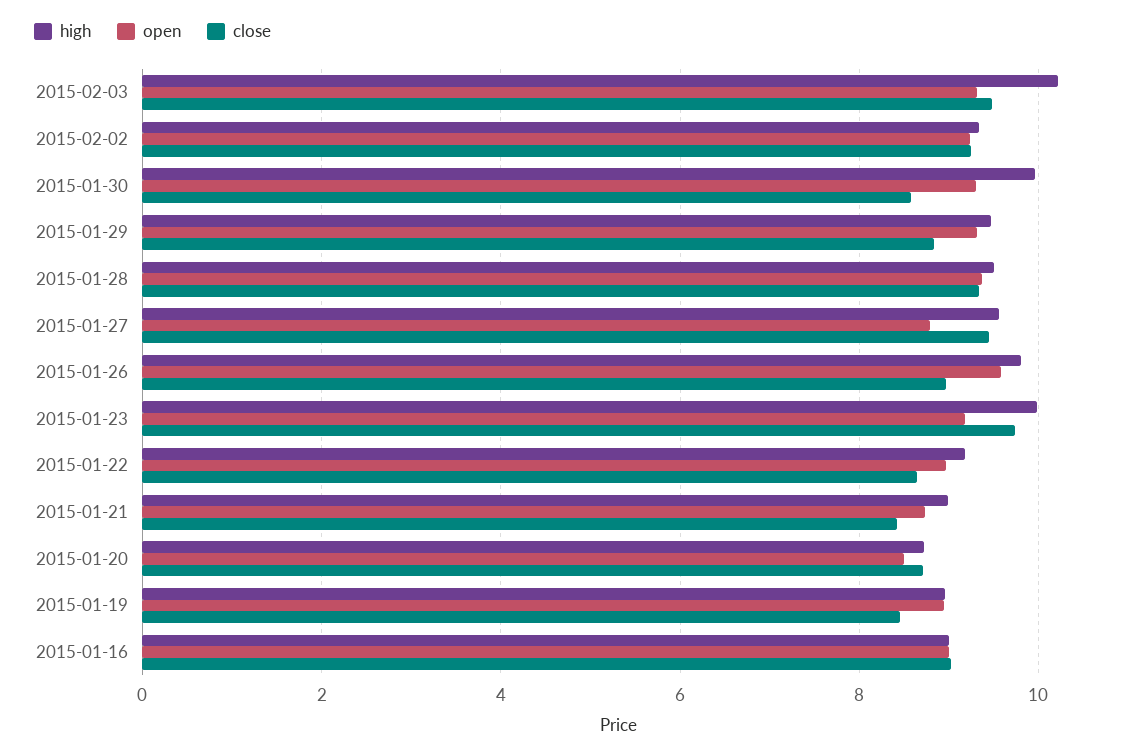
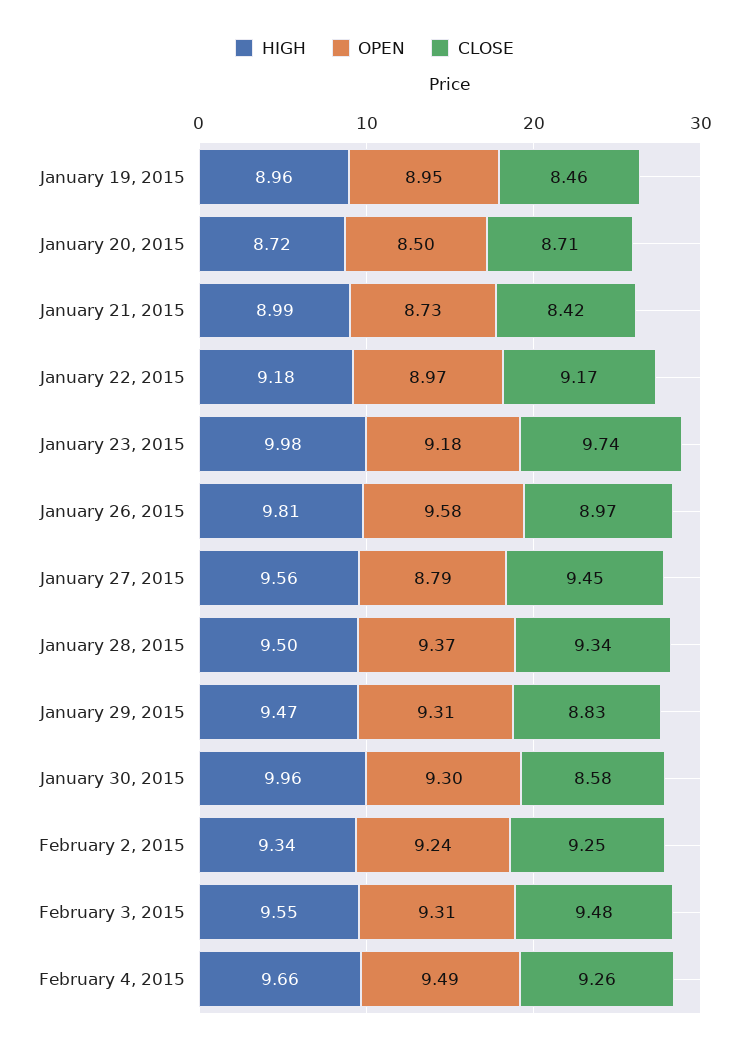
high, 2015-02-03: 10.2 -> 9.55
close, 2015-01-22: 8.6 -> 9.17
high, 2015-01-16: 9 -> none
open, 2015-01-16: 9 -> none
close, 2015-01-16: 9 -> none
high, February 4, 2015: none -> 9.66
open, February 4, 2015: none -> 9.49
close, February 4, 2015: none -> 9.26

